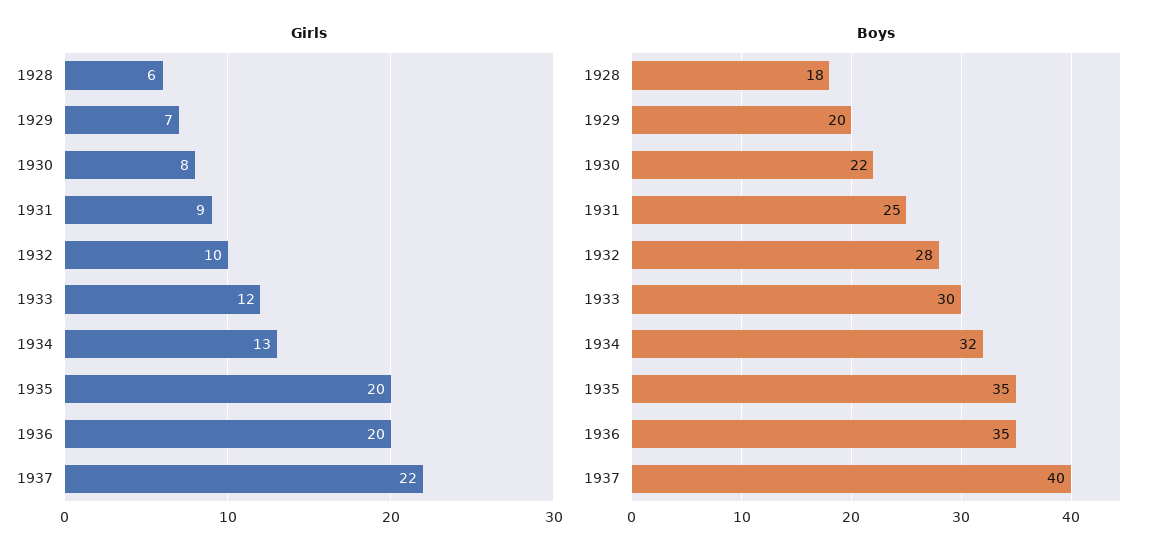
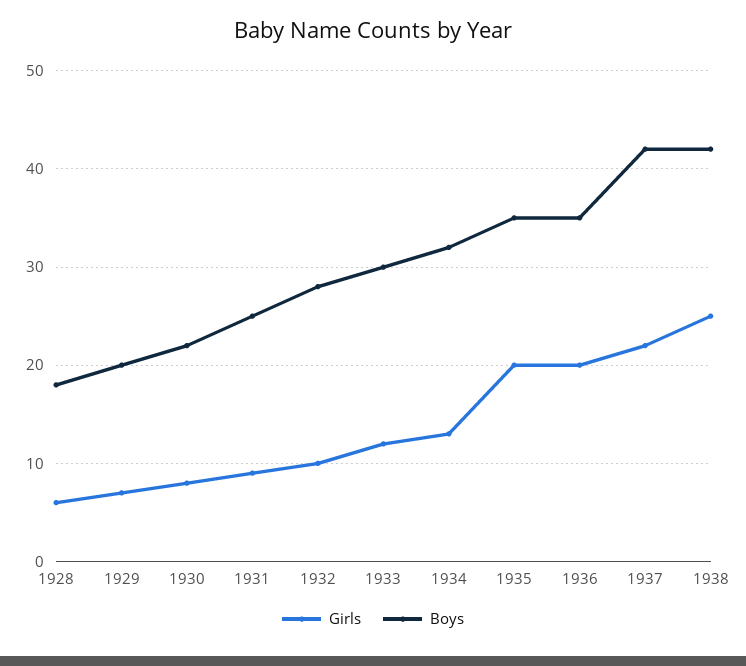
Boys, 1937: 40 -> 42
Girls, 1938: none -> 25
Boys, 1938: none -> 42

